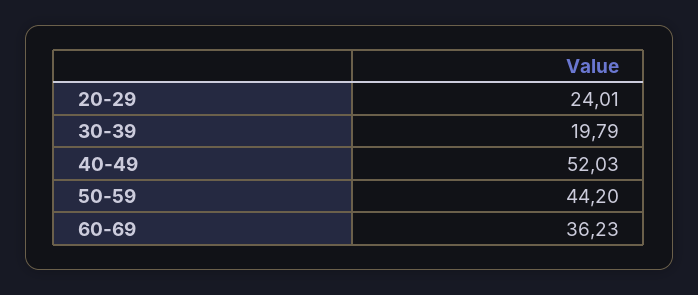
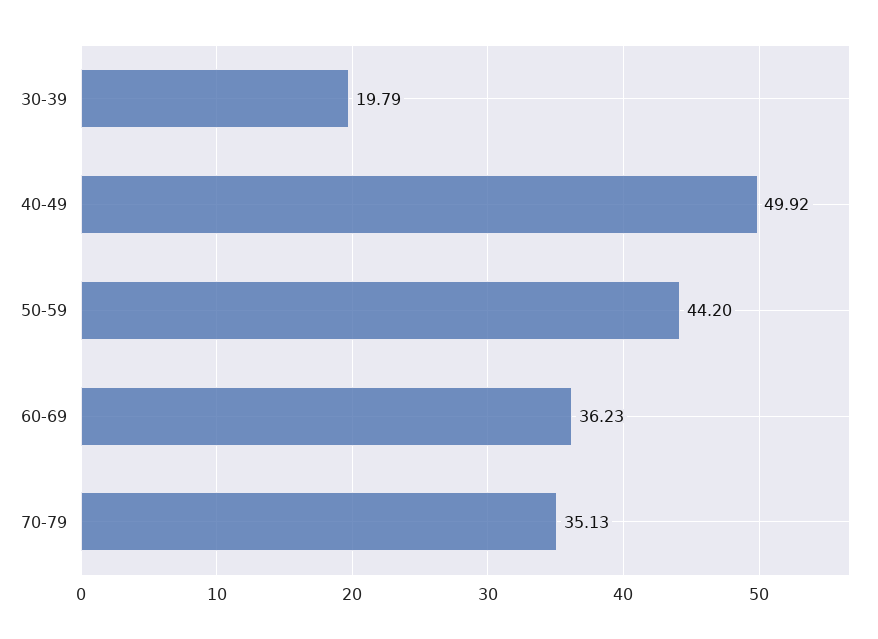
20-29: 24.01 -> none
40-49: 52.03 -> 49.92
70-79: none -> 35.13

